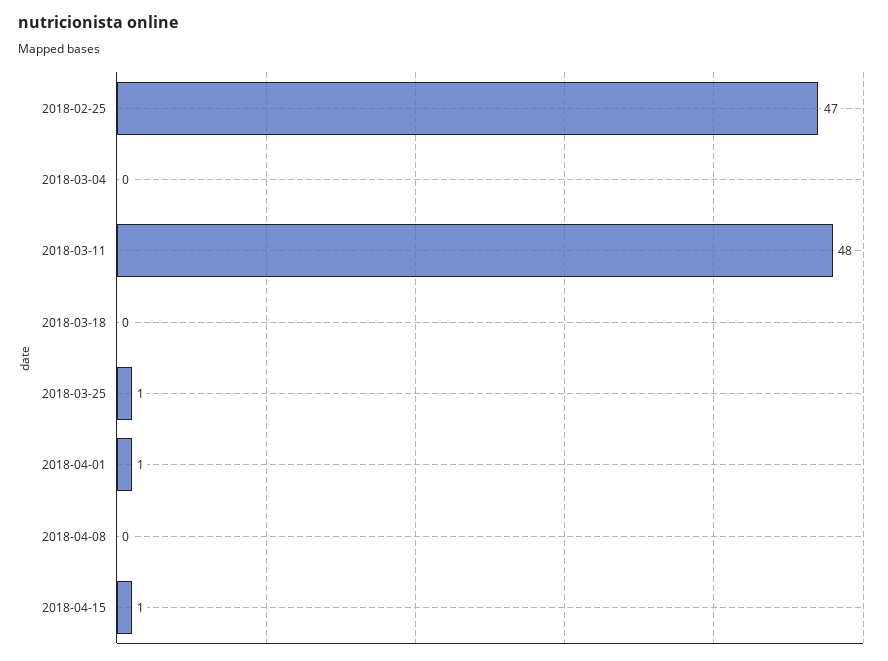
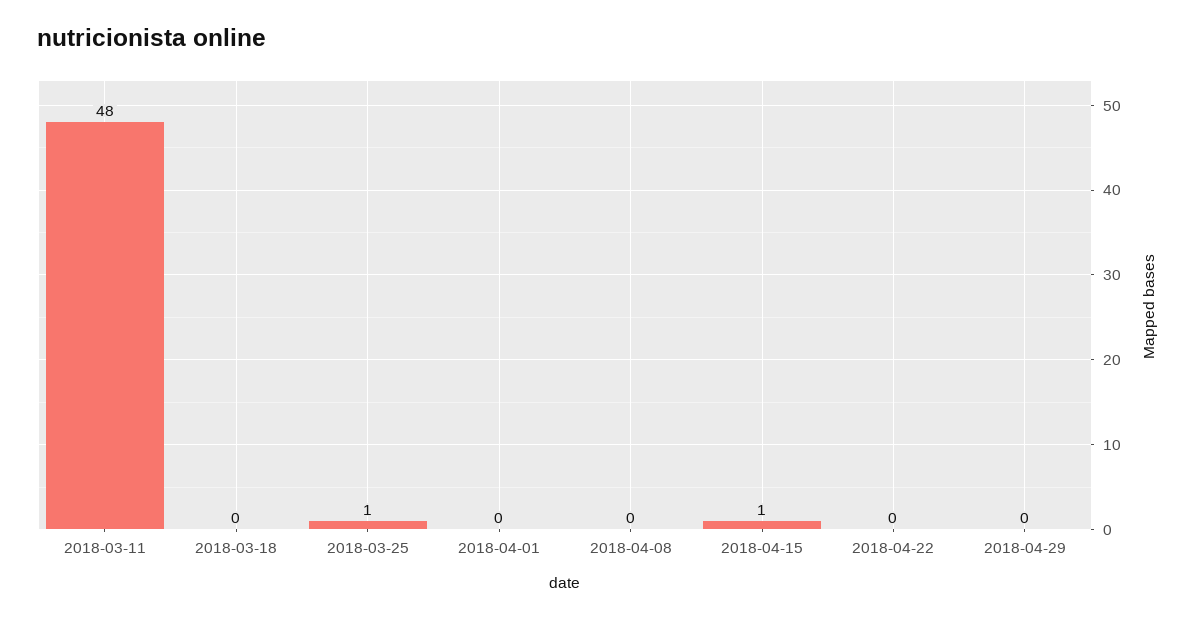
2018-02-25: 47 -> none
2018-03-04: 0 -> none
2018-04-01: 1 -> 0
2018-04-22: none -> 0
2018-04-29: none -> 0

